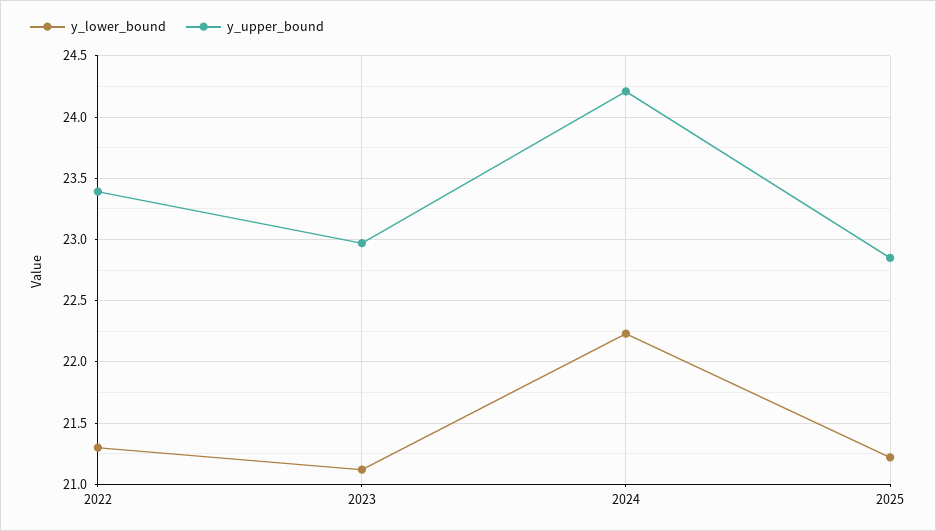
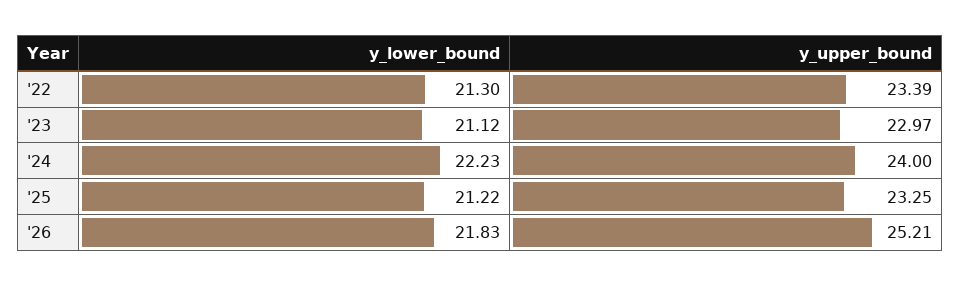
y_upper_bound, 2024: 24.2 -> 24
y_upper_bound, 2025: 22.85 -> 23.25
y_lower_bound, '26: none -> 21.83
y_upper_bound, '26: none -> 25.21

